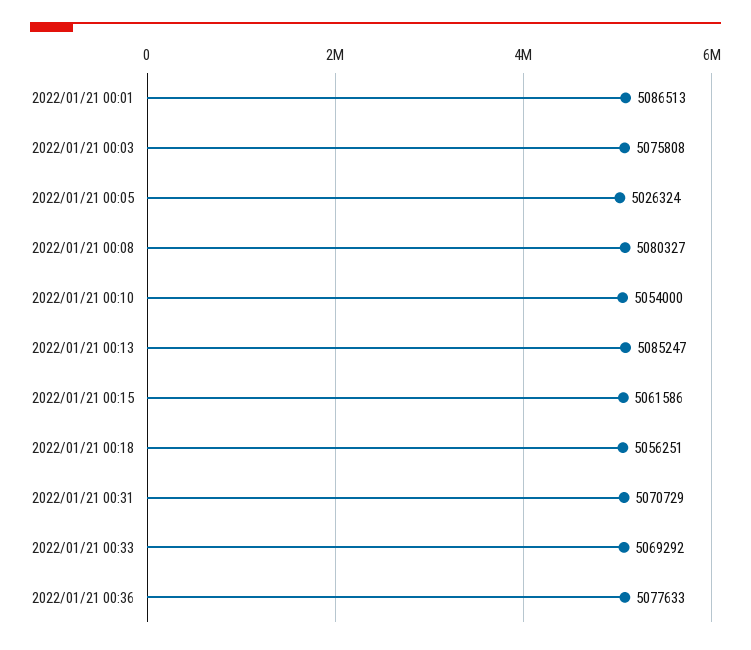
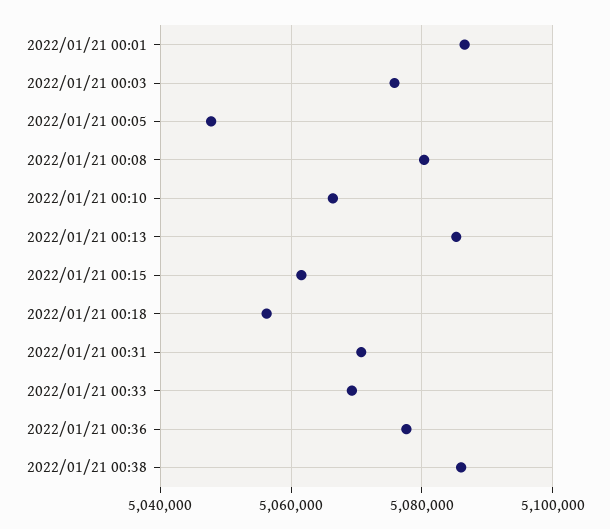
2022/01/21 00:05: 5026324 -> 5048000
2022/01/21 00:10: 5054000 -> 5066000
2022/01/21 00:38: none -> 5086000

